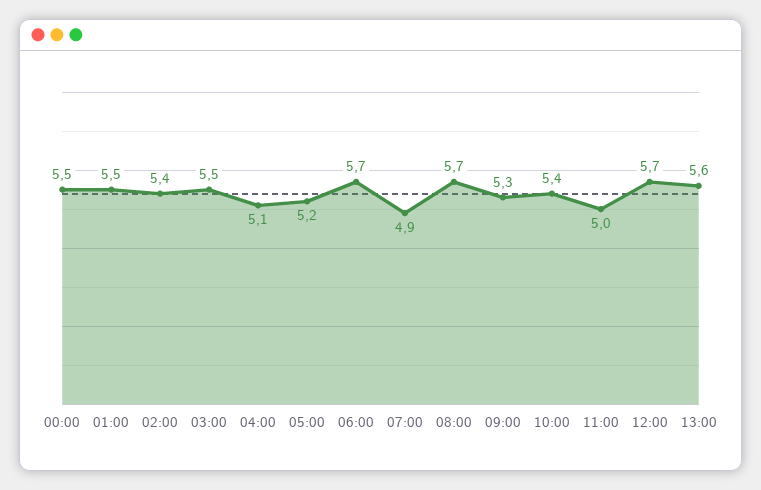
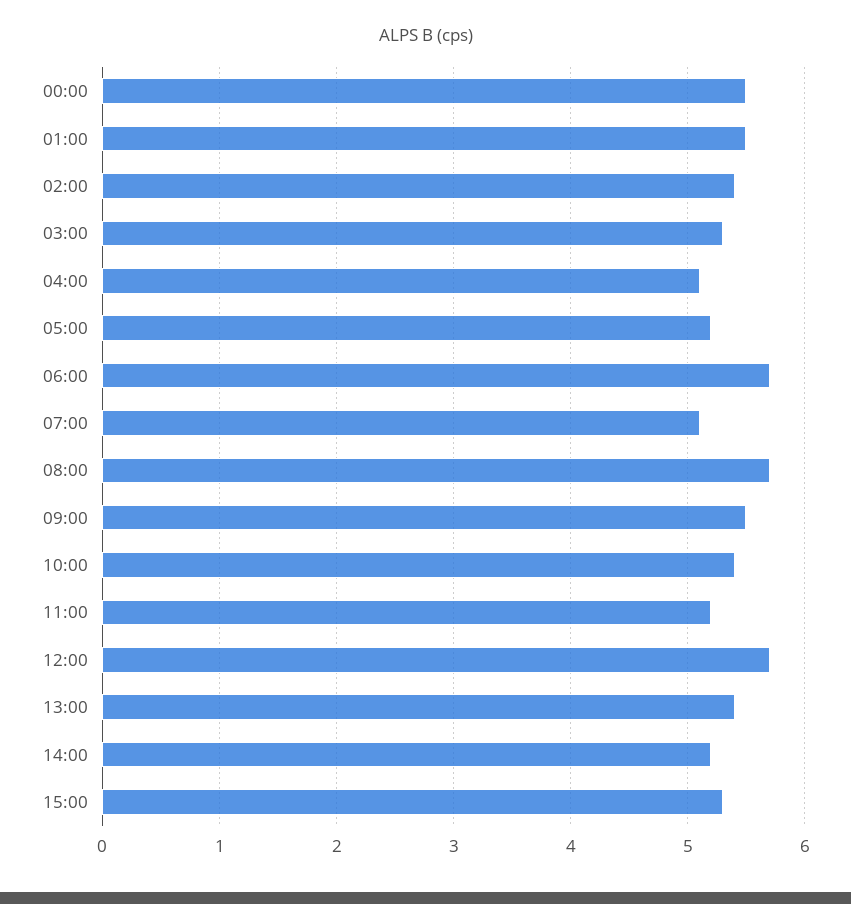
03:00: 5.5 -> 5.3
07:00: 4.9 -> 5.1
09:00: 5.3 -> 5.5
11:00: 5 -> 5.2
13:00: 5.6 -> 5.4
14:00: none -> 5.2
15:00: none -> 5.3

